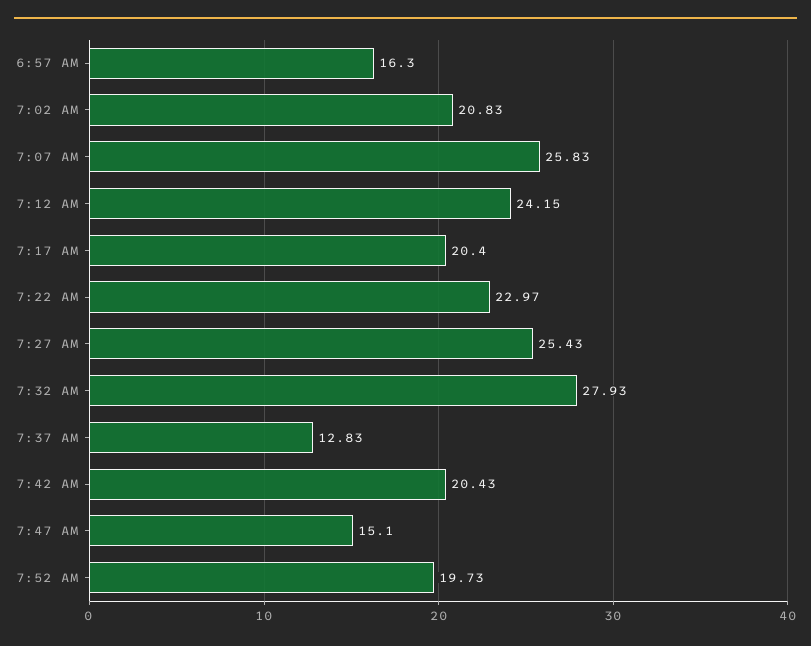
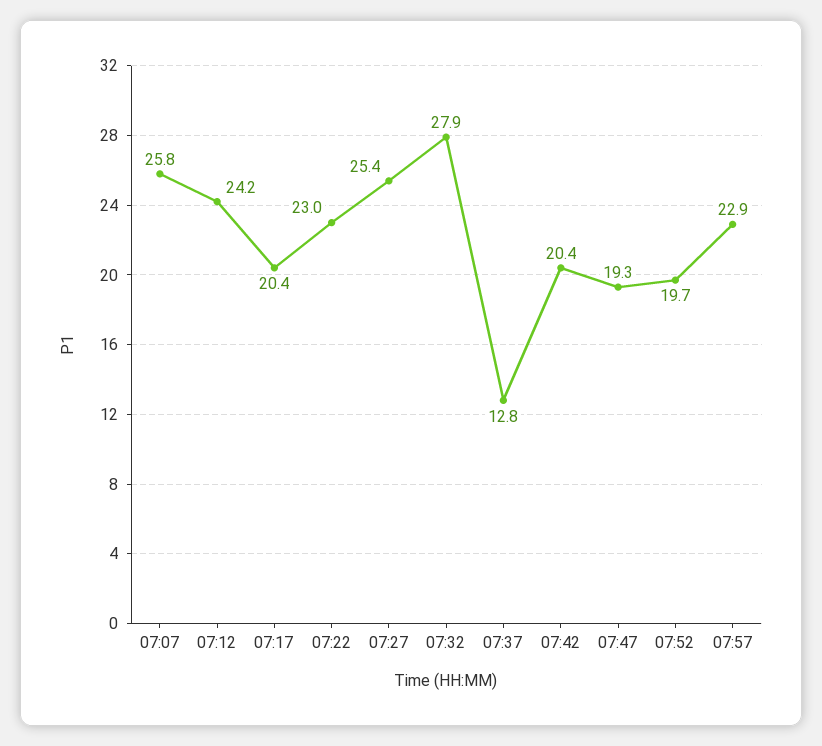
6:57 AM: 16.3 -> none
7:02 AM: 20.83 -> none
7:47 AM: 15.1 -> 19.3
07:57: none -> 22.9

